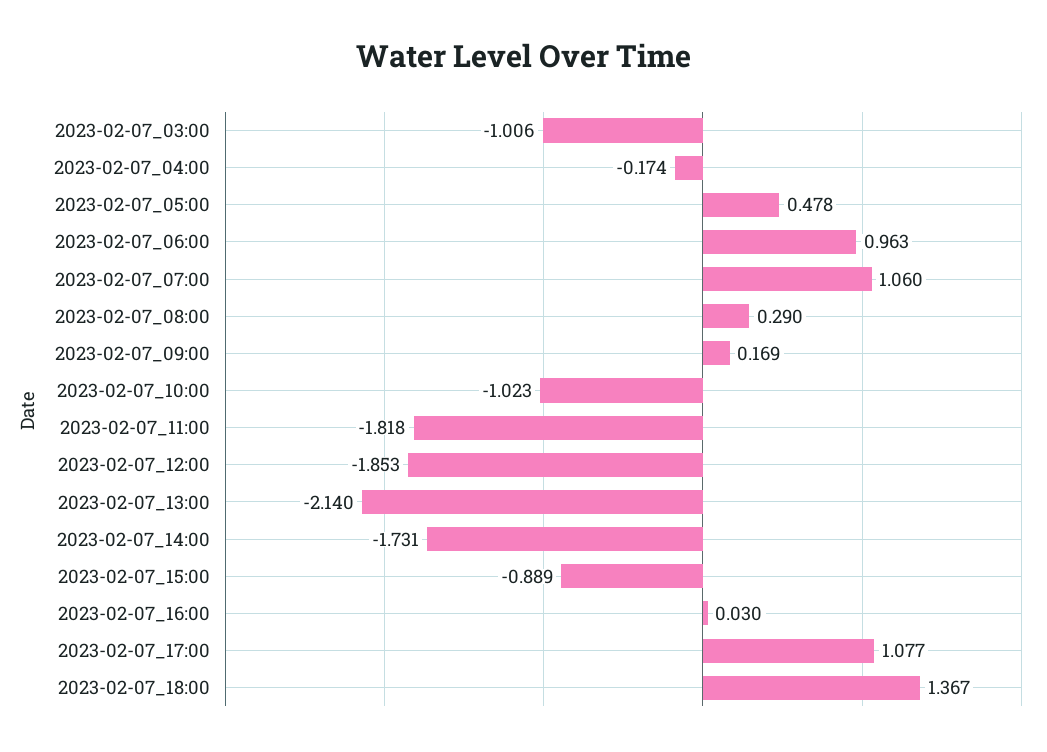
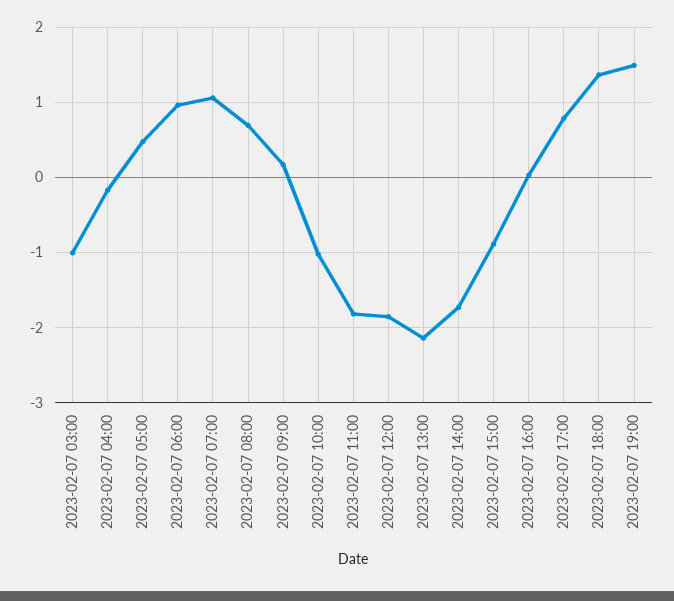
2023-02-07_08:00: 0.29 -> 0.7
2023-02-07_17:00: 1.077 -> 0.8
2023-02-07 19:00: none -> 1.5

